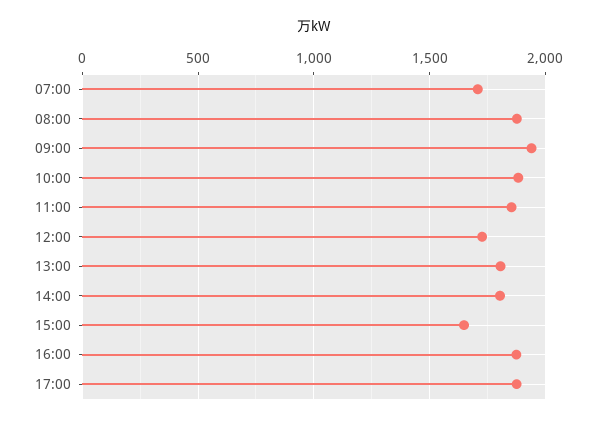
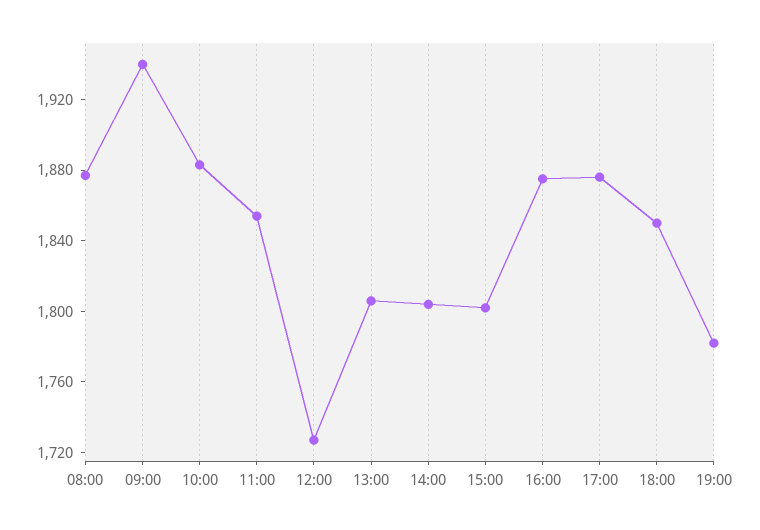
07:00: 1700 -> none
15:00: 1650 -> 1800
18:00: none -> 1850
19:00: none -> 1780

